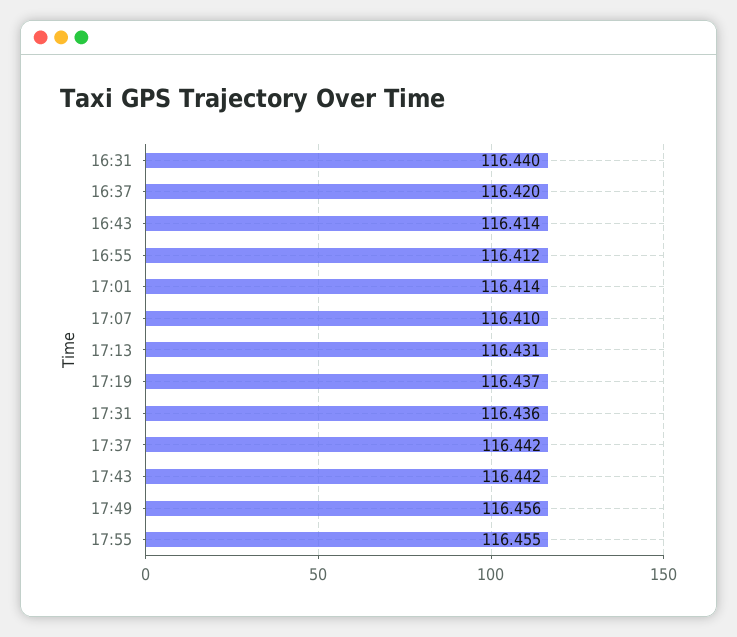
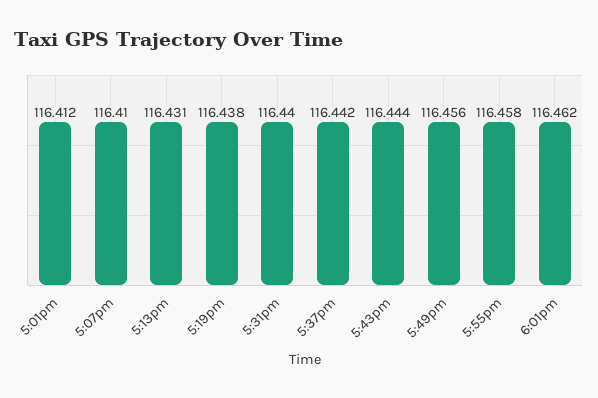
16:31: 116.44 -> none
16:37: 116.42 -> none
16:43: 116.414 -> none
16:55: 116.412 -> none
17:01: 116.414 -> 116.412
17:19: 116.437 -> 116.438
17:31: 116.436 -> 116.44
17:43: 116.442 -> 116.444
17:55: 116.455 -> 116.458
6:01pm: none -> 116.462

